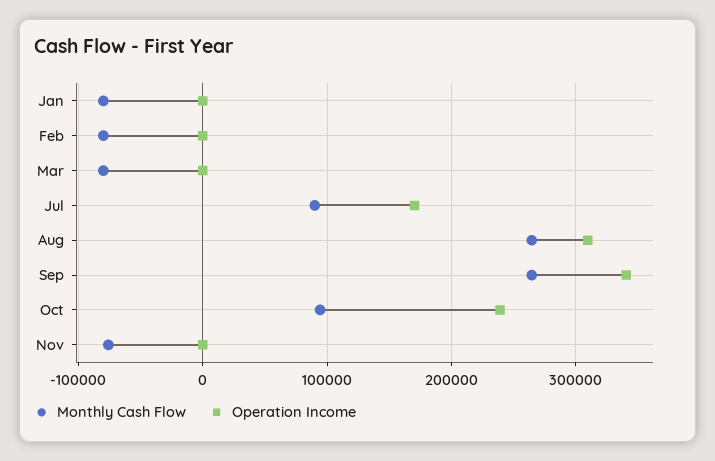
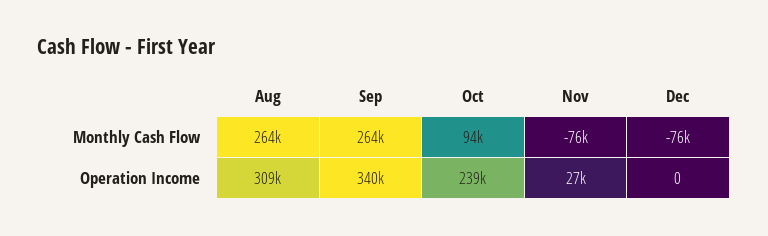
Monthly Cash Flow, Jan: -80000 -> none
Operation Income, Jan: 0 -> none
Monthly Cash Flow, Feb: -80000 -> none
Operation Income, Feb: 0 -> none
Monthly Cash Flow, Mar: -80000 -> none
Operation Income, Mar: 0 -> none
Monthly Cash Flow, Jul: 90000 -> none
Operation Income, Jul: 170000 -> none
Operation Income, Nov: 0 -> 27000
Monthly Cash Flow, Dec: none -> -76000
Operation Income, Dec: none -> 0

